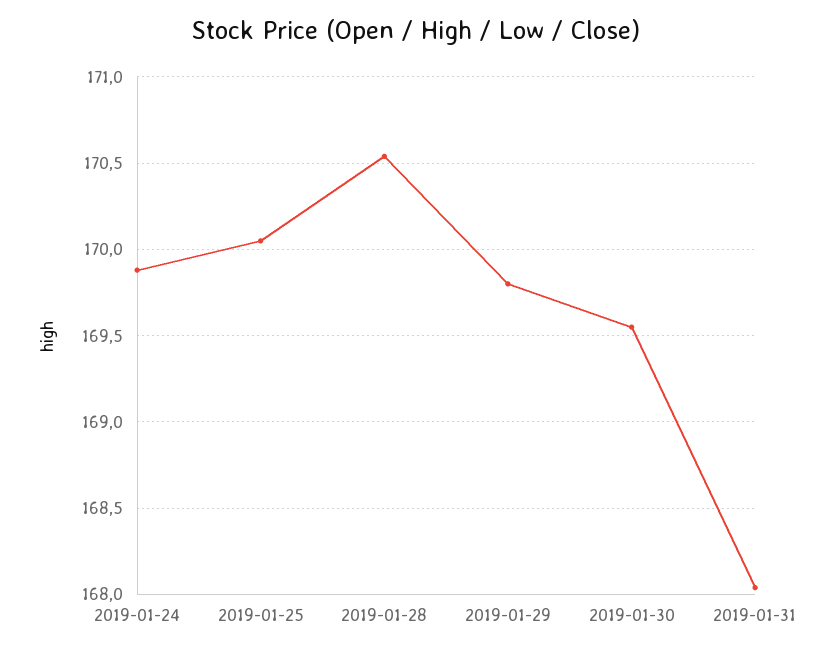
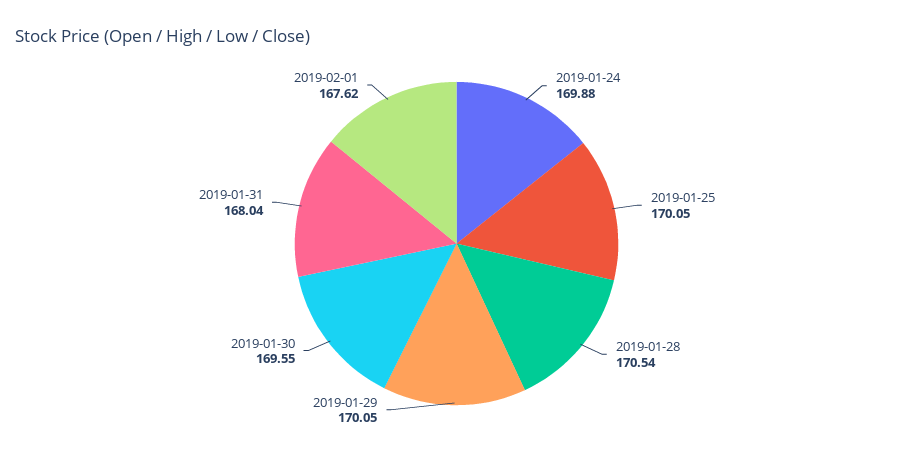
2019-01-29: 169.8 -> 170.05
2019-02-01: none -> 167.62

